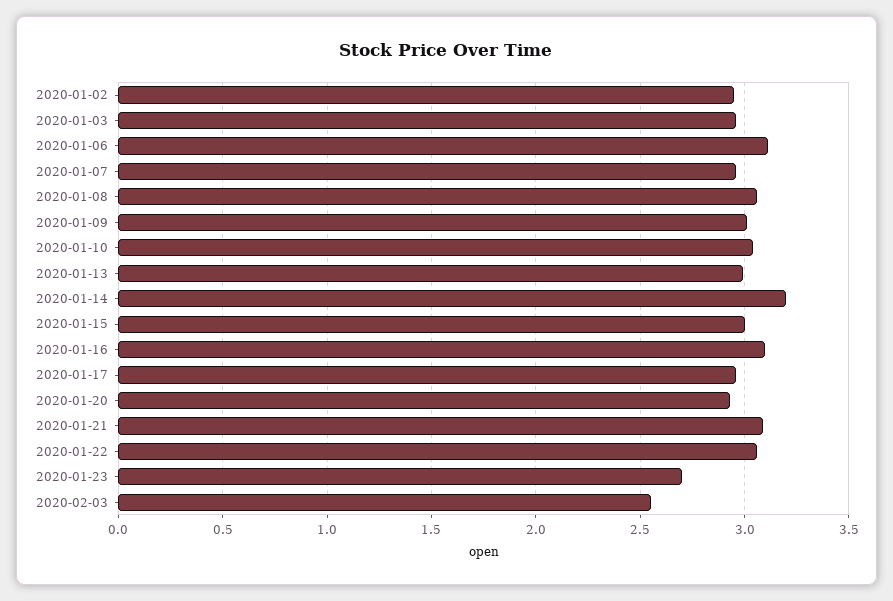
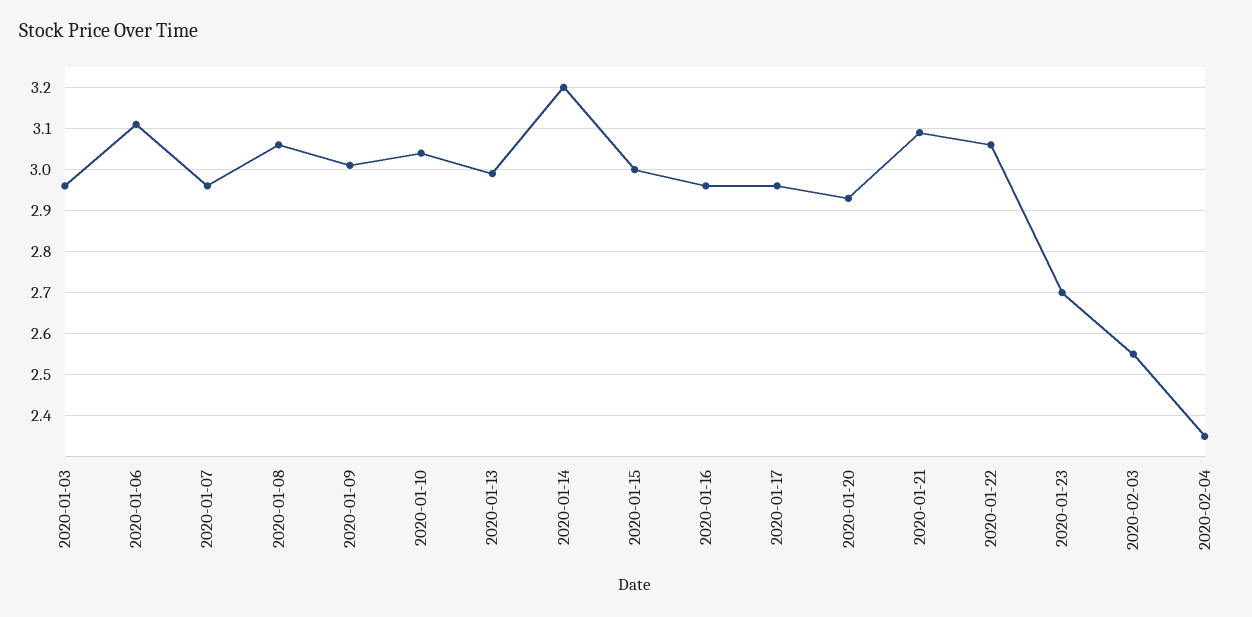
2020-01-02: 2.95 -> none
2020-01-16: 3.1 -> 2.95
2020-02-04: none -> 2.35

